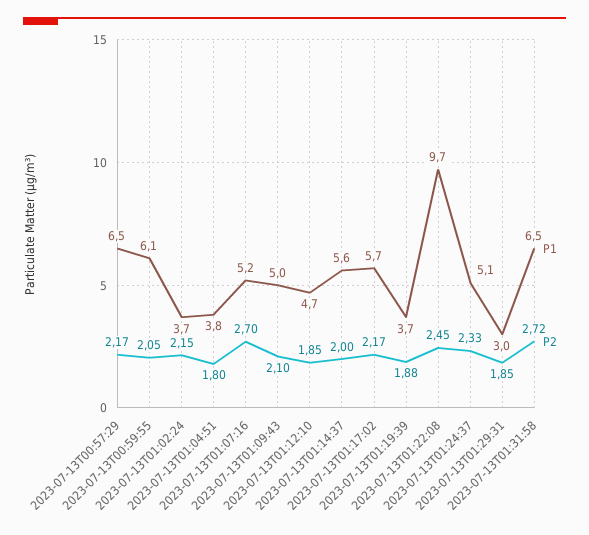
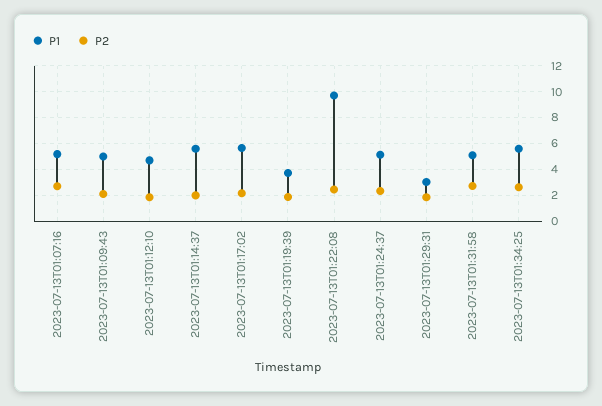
P1, 2023-07-13T00:57:29: 6.5 -> none
P2, 2023-07-13T00:57:29: 2.17 -> none
P1, 2023-07-13T00:59:55: 6.1 -> none
P2, 2023-07-13T00:59:55: 2.05 -> none
P1, 2023-07-13T01:02:24: 3.7 -> none
P2, 2023-07-13T01:02:24: 2.15 -> none
P1, 2023-07-13T01:04:51: 3.8 -> none
P2, 2023-07-13T01:04:51: 1.8 -> none
P1, 2023-07-13T01:31:58: 6.5 -> 5
P1, 2023-07-13T01:34:25: none -> 5.5
P2, 2023-07-13T01:34:25: none -> 2.5

